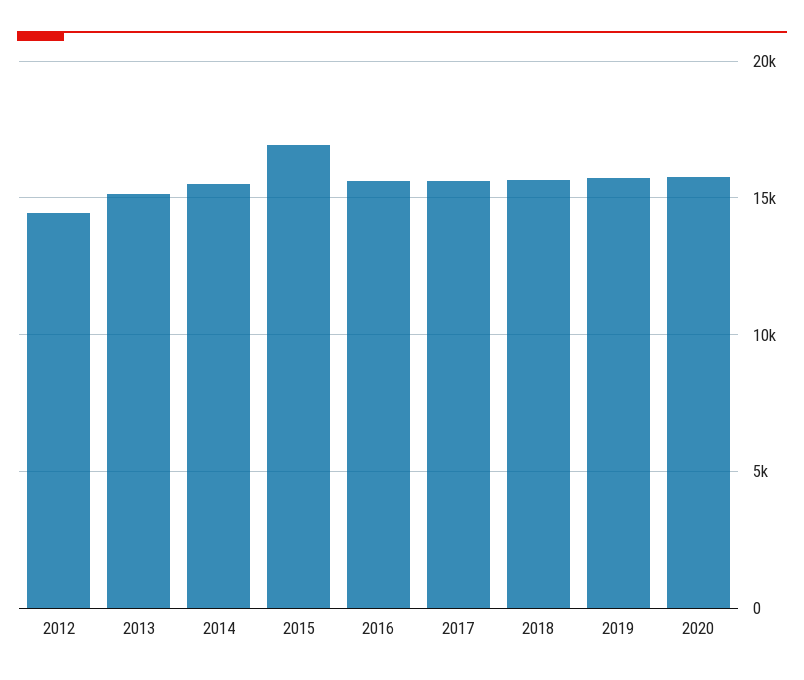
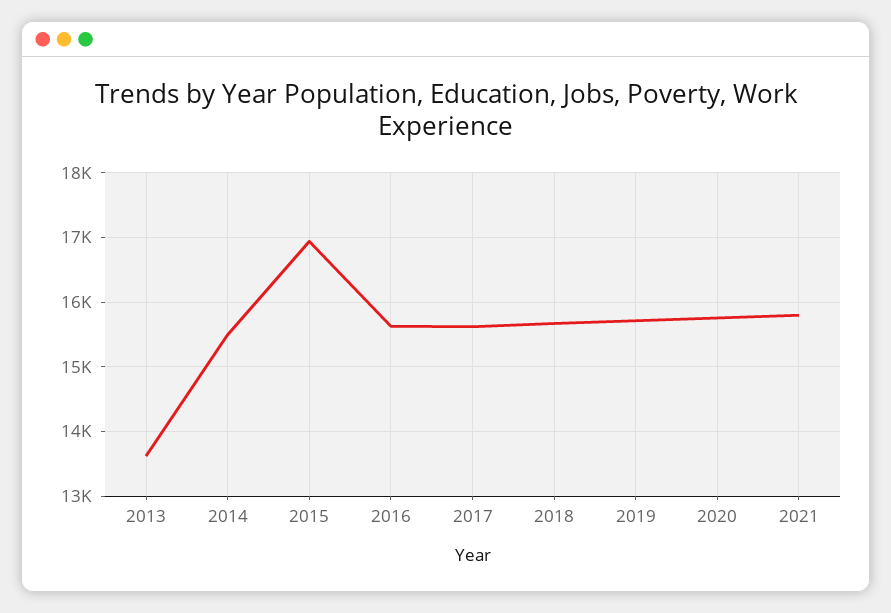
2012: 14500 -> none
2013: 15000 -> 13600
2021: none -> 15800

